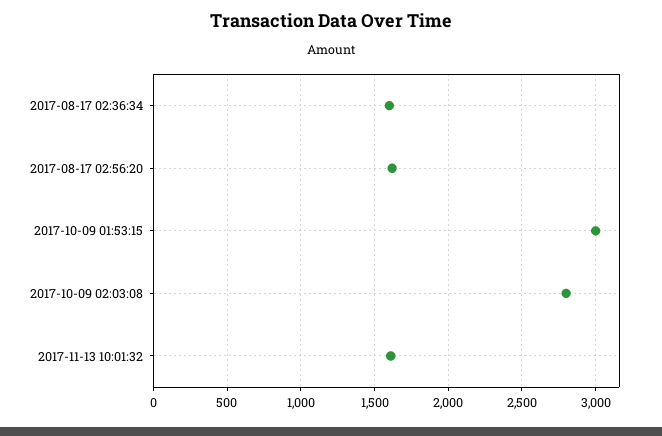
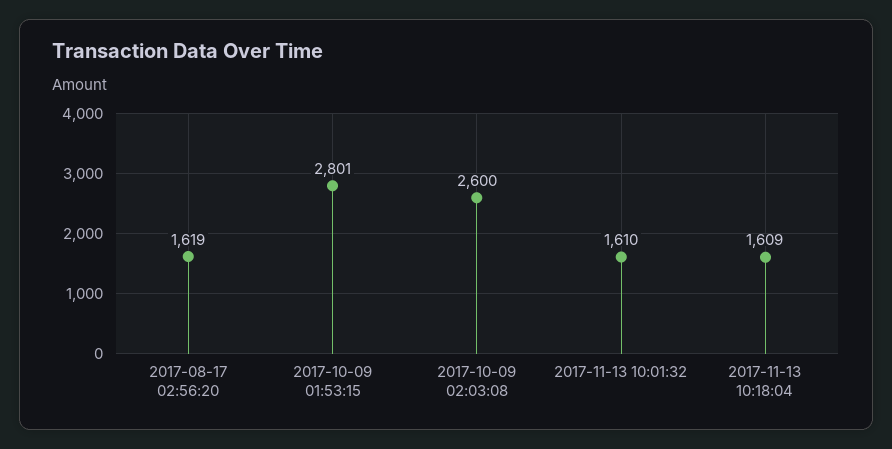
2017-08-17 02:36:34: 1600 -> none
2017-10-09 01:53:15: 3000 -> 2801
2017-10-09 02:03:08: 2800 -> 2600
2017-11-13 10:18:04: none -> 1609

